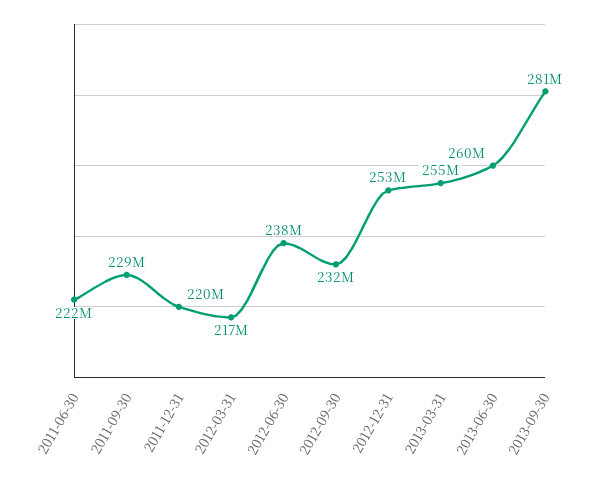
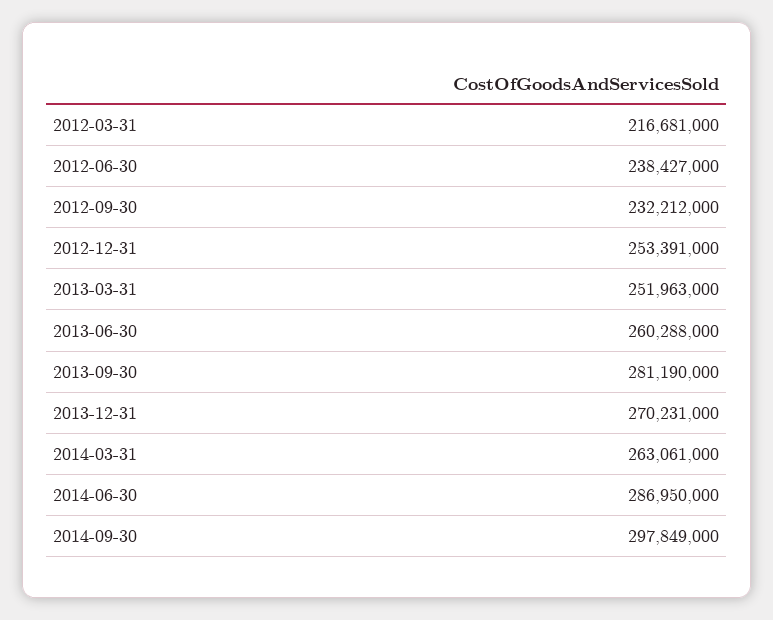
2011-06-30: 222000000 -> none
2011-09-30: 229000000 -> none
2011-12-31: 220000000 -> none
2013-03-31: 255000000 -> 251963000
2013-12-31: none -> 270231000
2014-03-31: none -> 263061000
2014-06-30: none -> 286950000
2014-09-30: none -> 297849000

